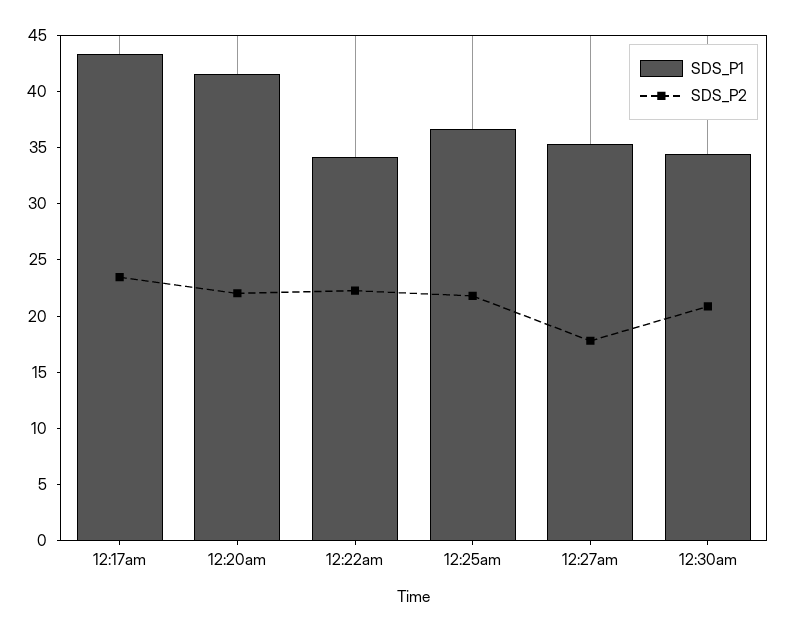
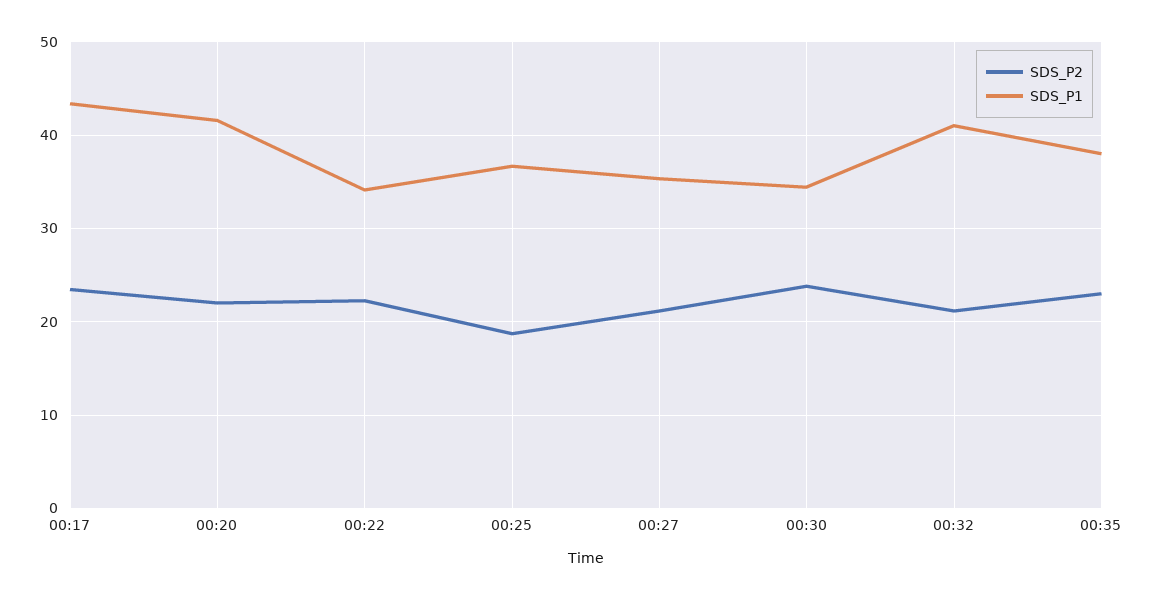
SDS_P2, 12:25am: 22 -> 19
SDS_P2, 12:27am: 18 -> 21
SDS_P2, 12:30am: 21 -> 24
SDS_P2, 00:32: none -> 21
SDS_P1, 00:32: none -> 41
SDS_P2, 00:35: none -> 23
SDS_P1, 00:35: none -> 38

